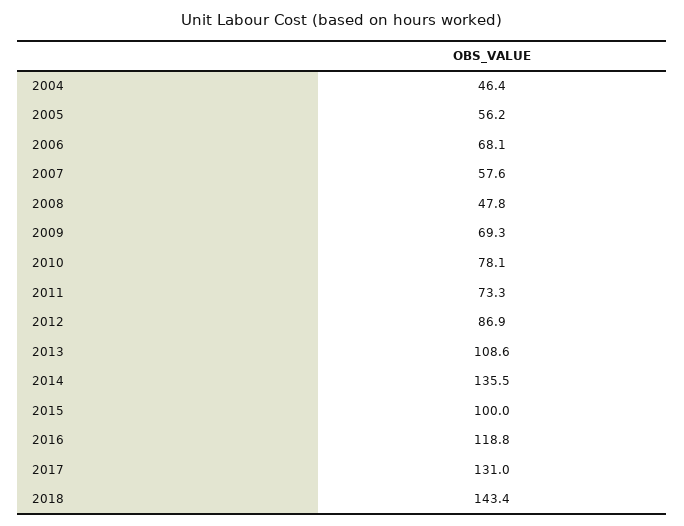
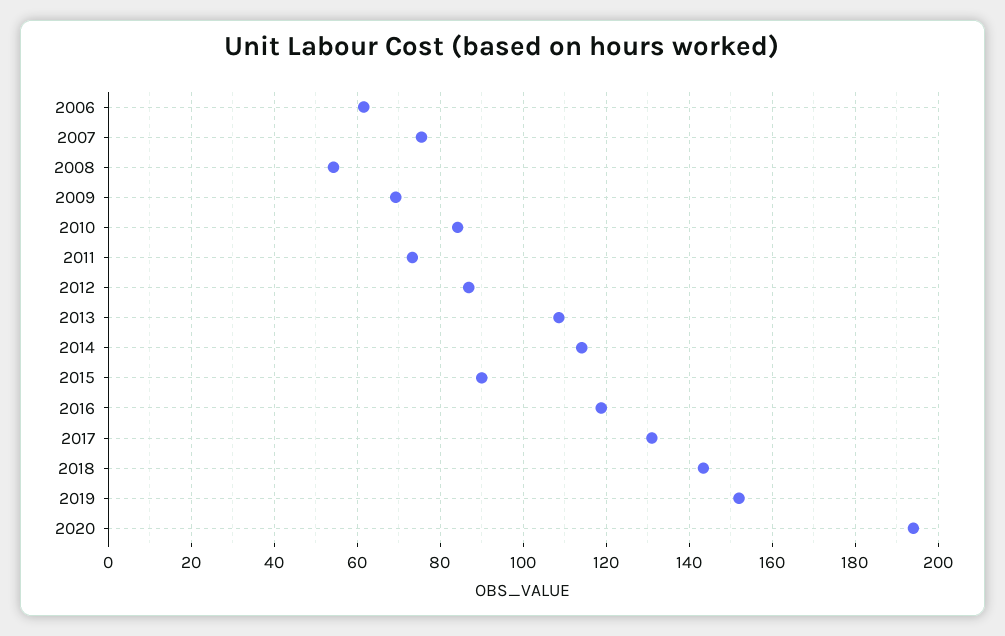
2004: 46.4 -> none
2005: 56.2 -> none
2006: 68.1 -> 62
2007: 57.6 -> 76
2008: 47.8 -> 54
2010: 78.1 -> 84
2014: 135.5 -> 114
2015: 100 -> 90
2019: none -> 152
2020: none -> 194

